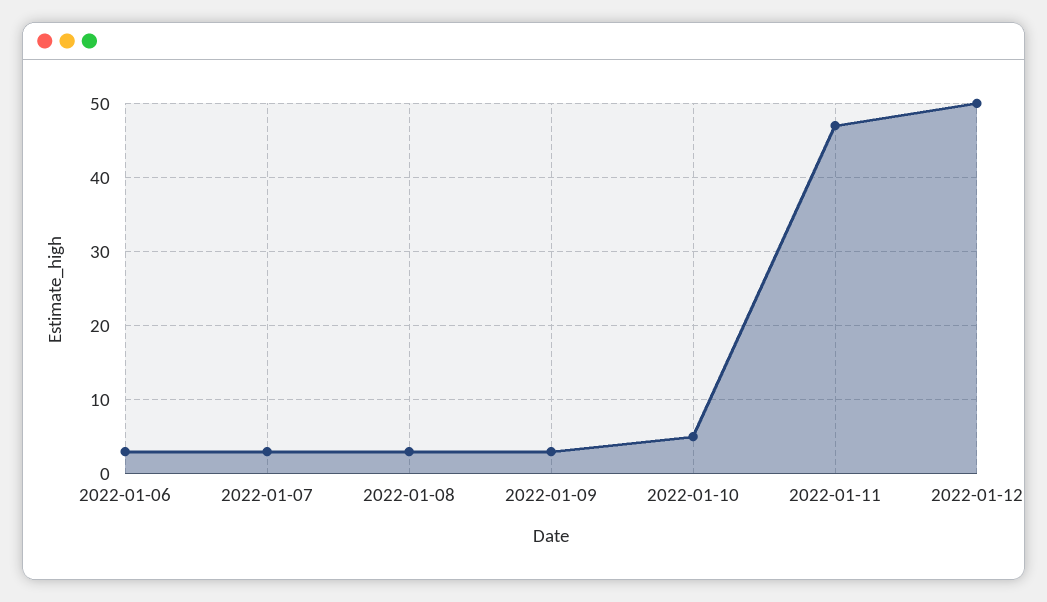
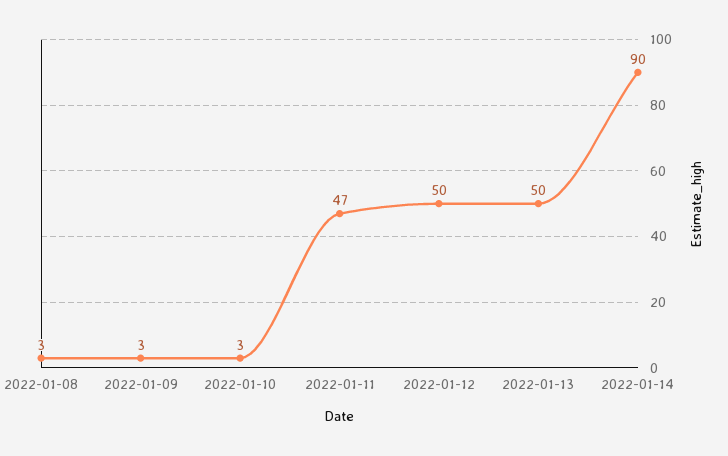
2022-01-06: 3 -> none
2022-01-07: 3 -> none
2022-01-10: 5 -> 3
2022-01-13: none -> 50
2022-01-14: none -> 90

